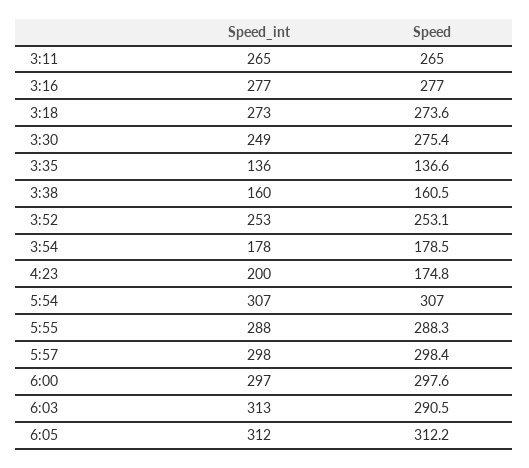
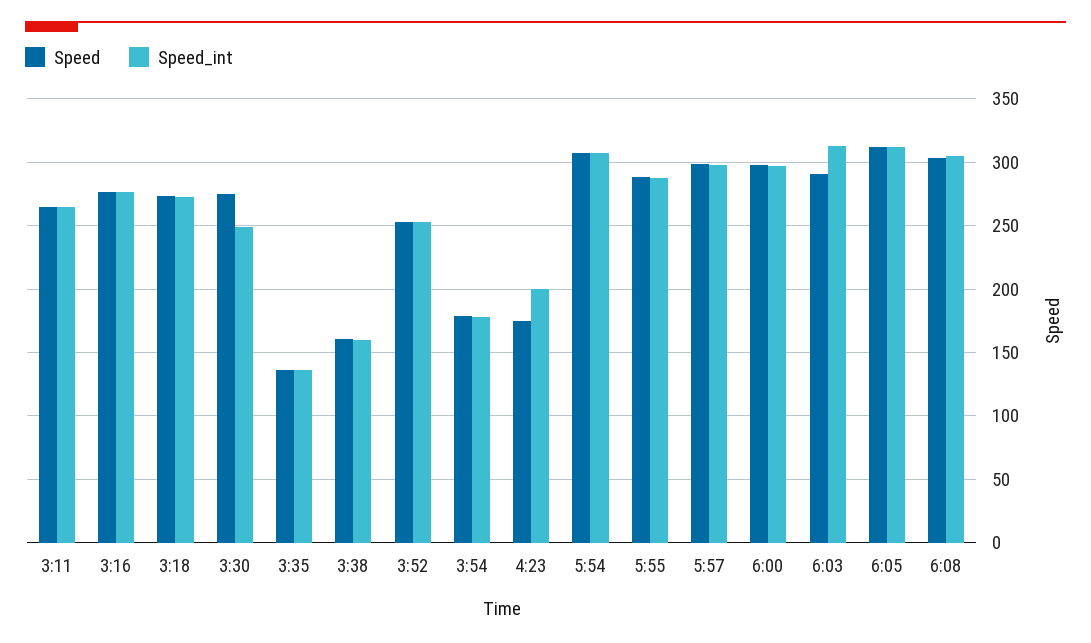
Speed, 6:08: none -> 305
Speed_int, 6:08: none -> 305

